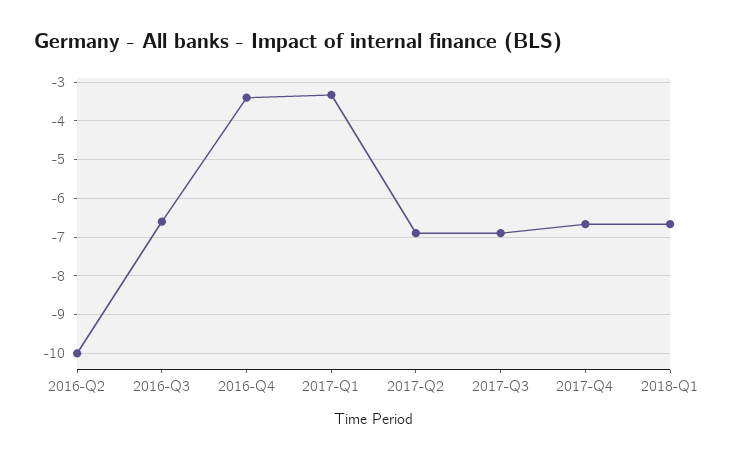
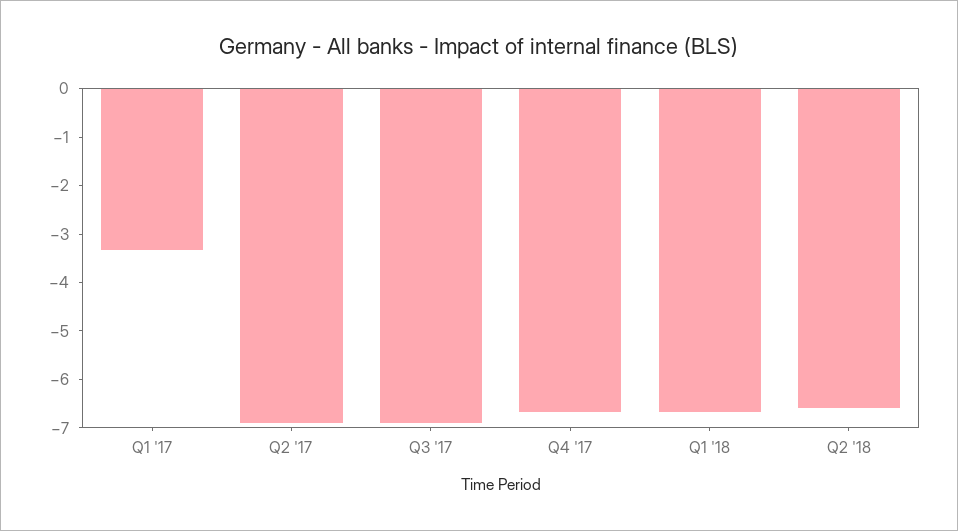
2016-Q2: -10 -> none
2016-Q3: -6.6 -> none
2016-Q4: -3.4 -> none
Q2 '18: none -> -6.6

